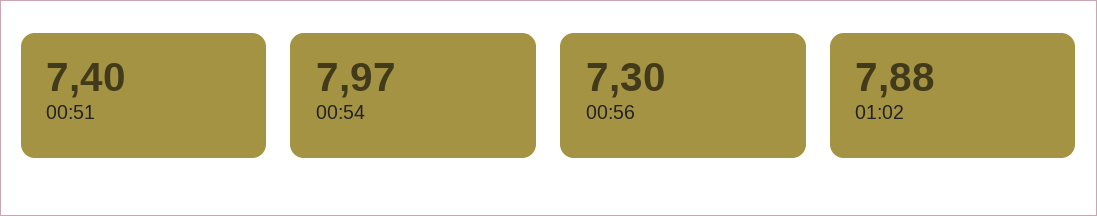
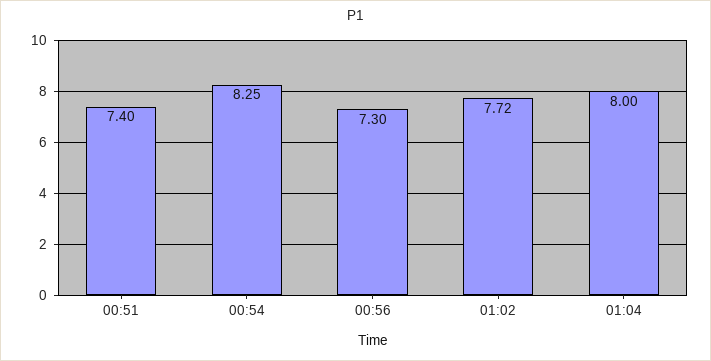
00:54: 7.97 -> 8.25
01:02: 7.88 -> 7.72
01:04: none -> 8

